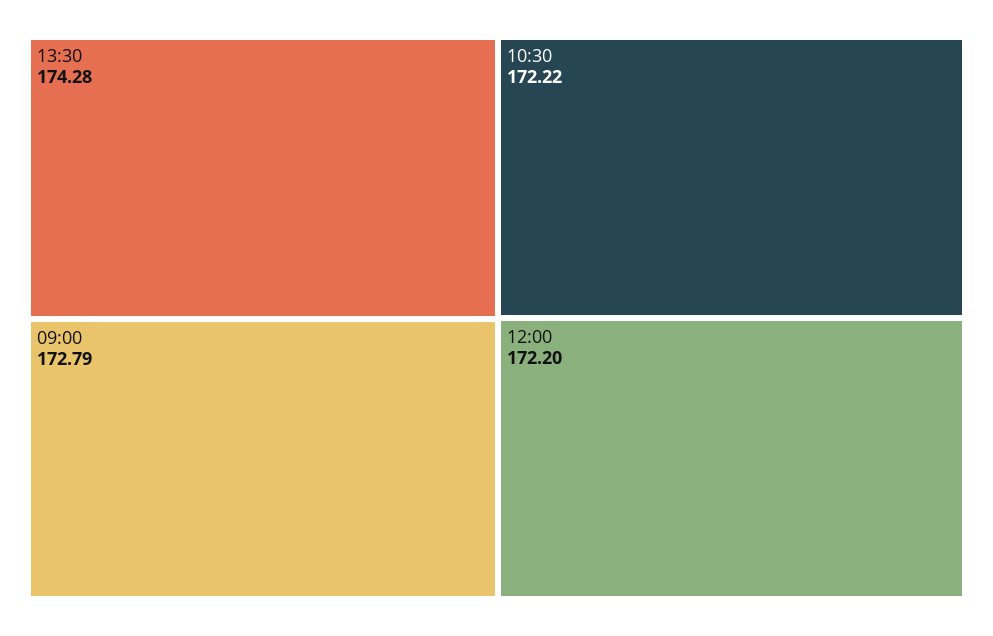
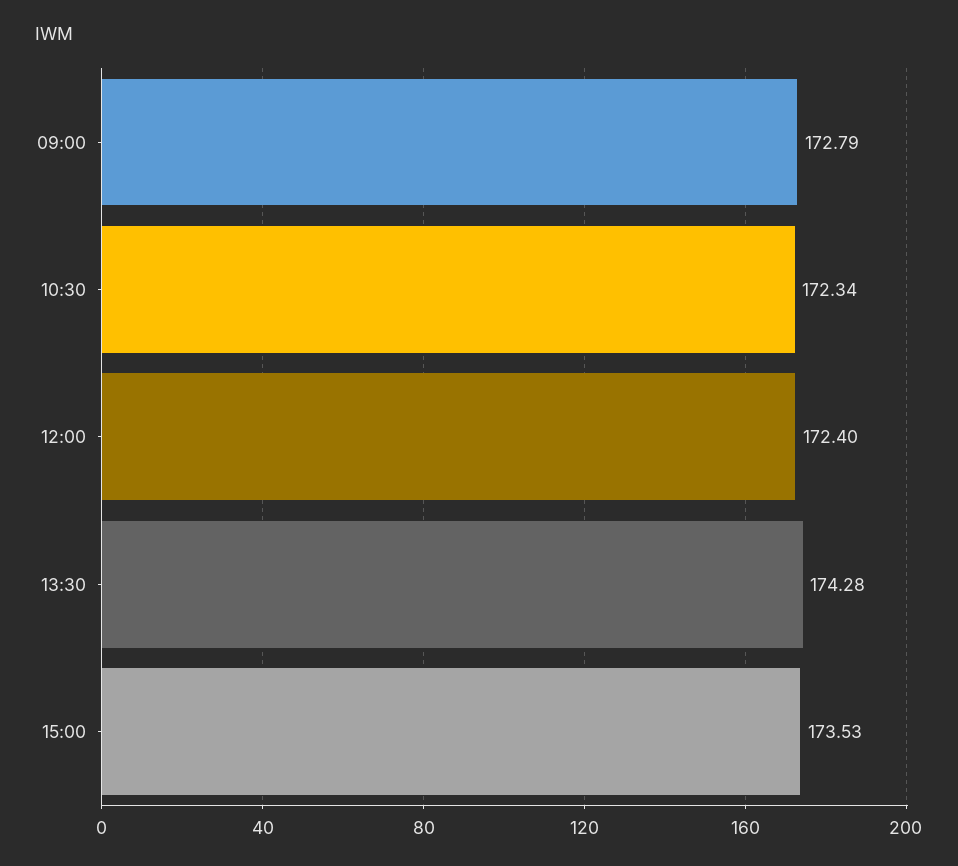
10:30: 172.22 -> 172.34
12:00: 172.2 -> 172.4
15:00: none -> 173.53

